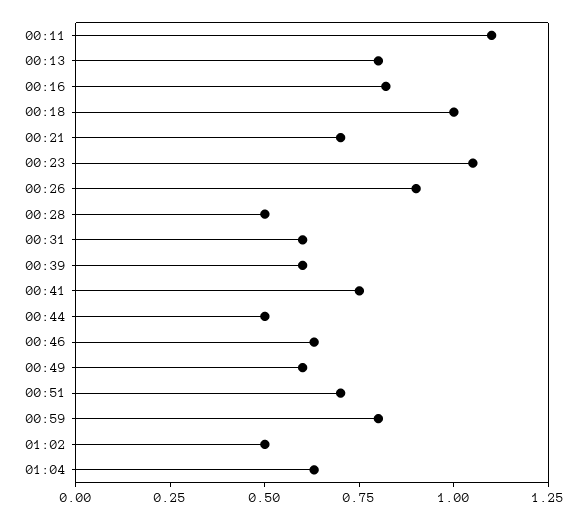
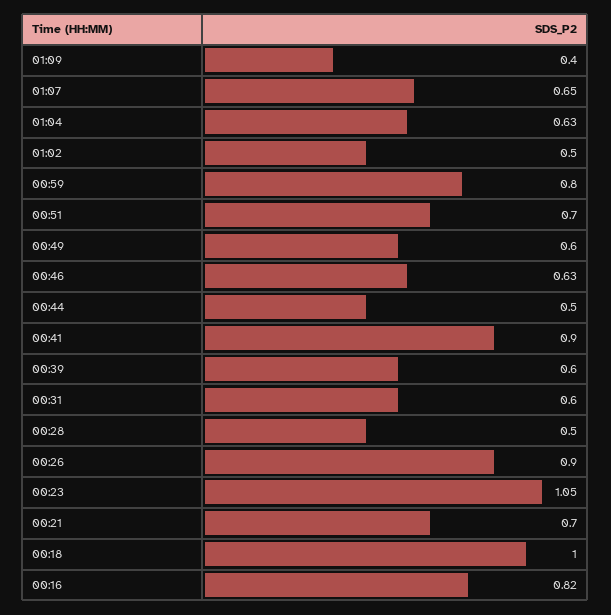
00:11: 1.1 -> none
00:13: 0.8 -> none
00:41: 0.75 -> 0.9
01:09: none -> 0.4
01:07: none -> 0.65

